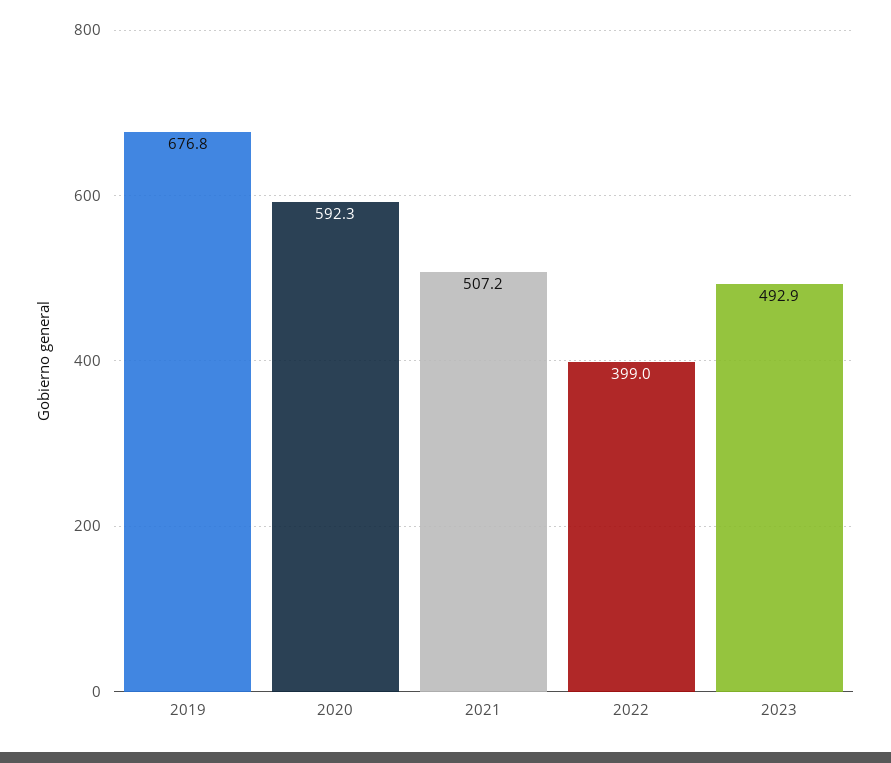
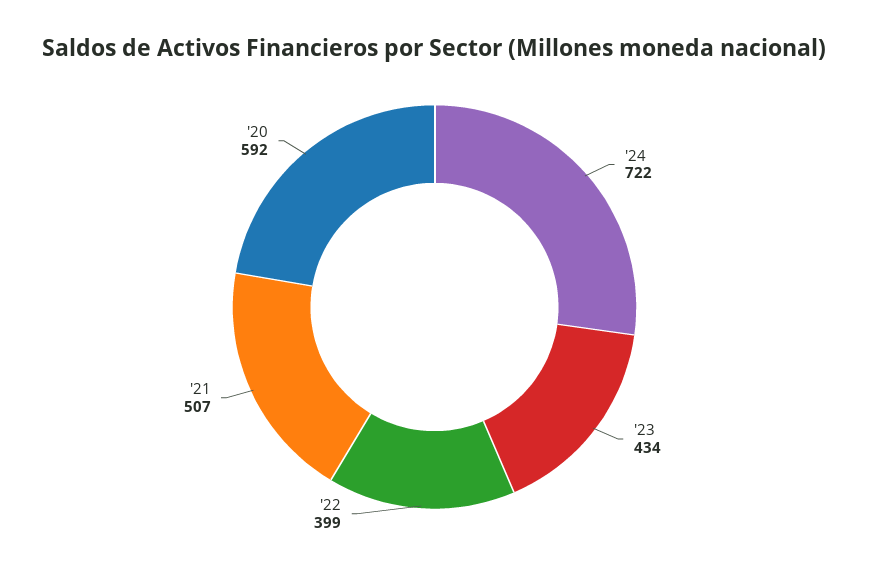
2019: 676.8 -> none
2023: 492.9 -> 434
'24: none -> 722

